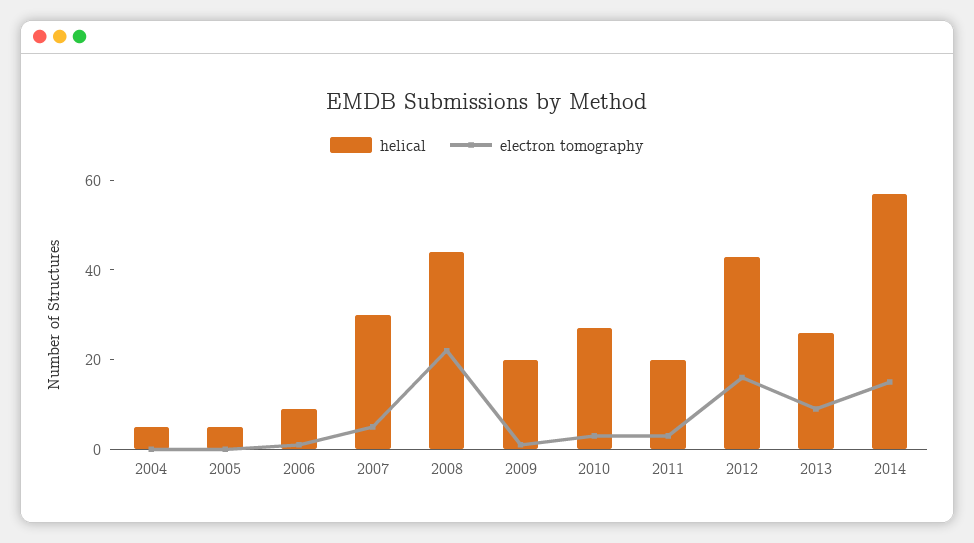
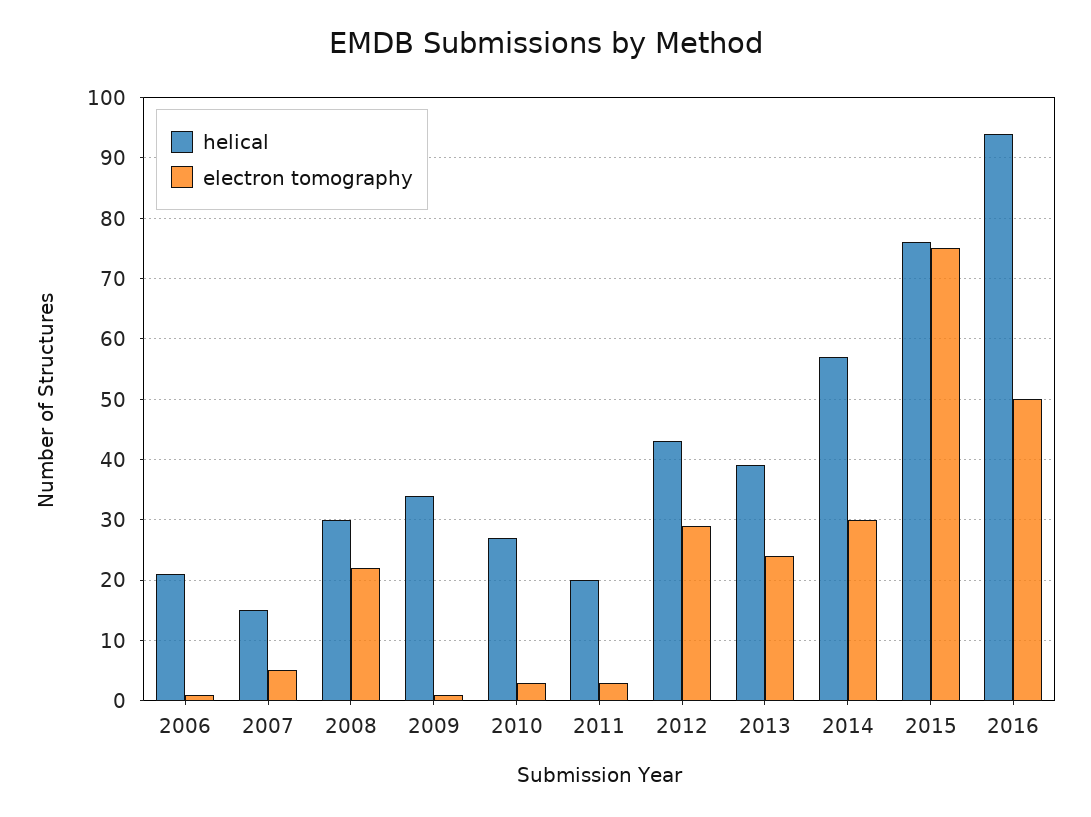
helical, 2004: 5 -> none
electron tomography, 2004: 0 -> none
helical, 2005: 5 -> none
electron tomography, 2005: 0 -> none
helical, 2006: 10 -> 21
helical, 2007: 30 -> 15
helical, 2008: 45 -> 30
helical, 2009: 20 -> 34
electron tomography, 2012: 15 -> 29
helical, 2013: 25 -> 39
electron tomography, 2013: 10 -> 24
electron tomography, 2014: 15 -> 30
helical, 2015: none -> 76
electron tomography, 2015: none -> 75
helical, 2016: none -> 94
electron tomography, 2016: none -> 50

